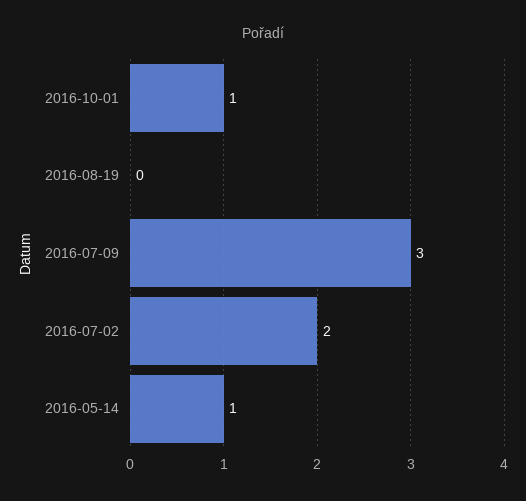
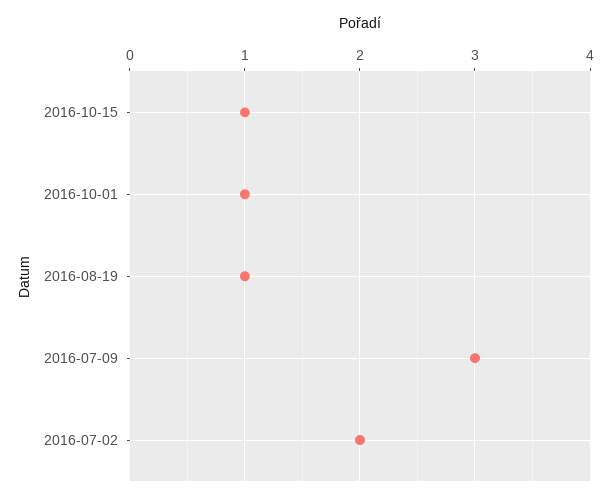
2016-08-19: 0 -> 1
2016-05-14: 1 -> none
2016-10-15: none -> 1

